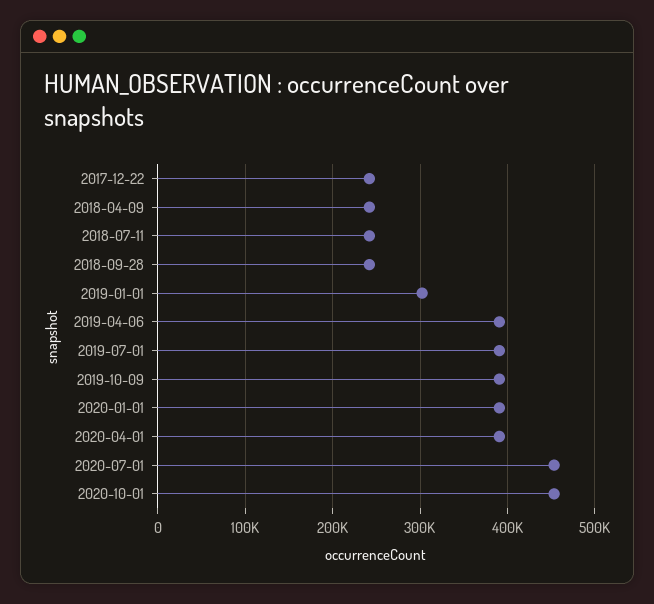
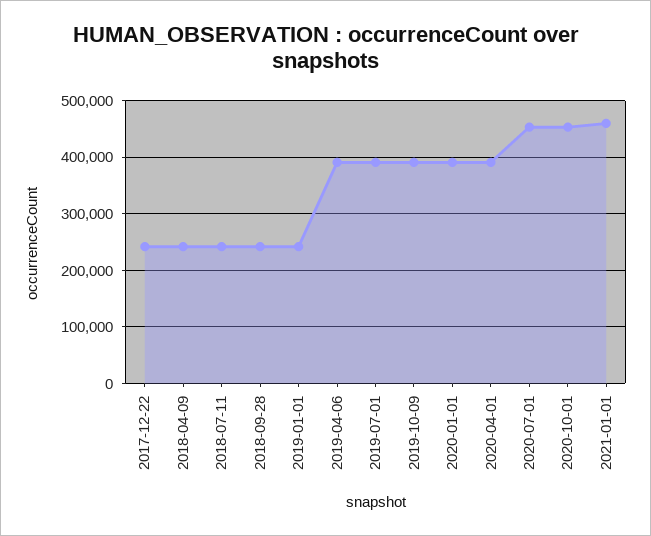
2019-01-01: 300000 -> 240000
2021-01-01: none -> 460000

